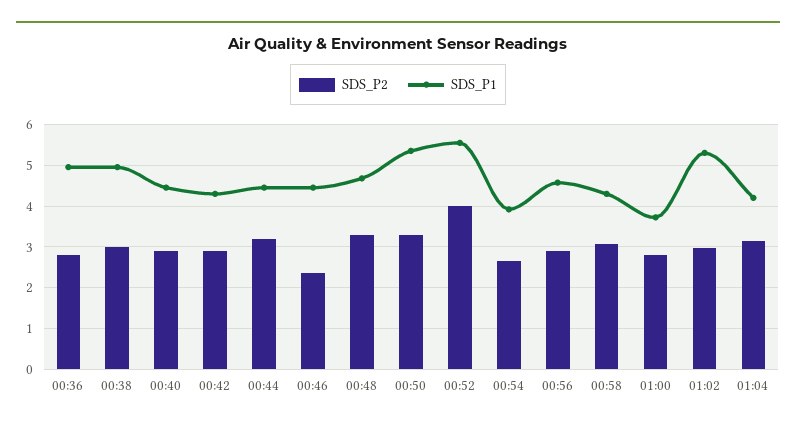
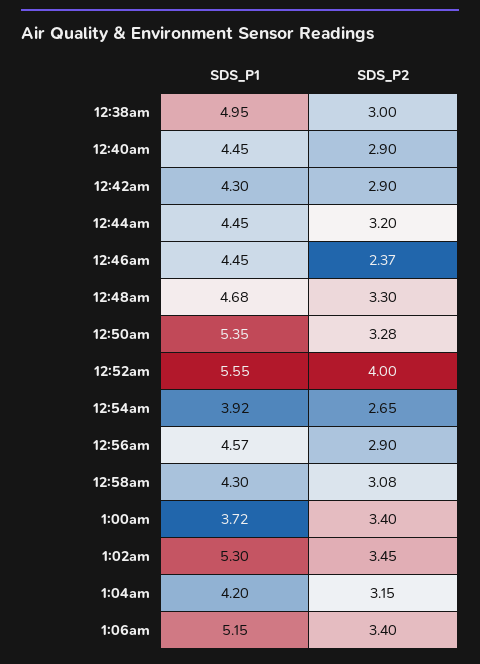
SDS_P2, 00:36: 2.8 -> none
SDS_P1, 00:36: 5 -> none
SDS_P2, 01:00: 2.8 -> 3.4
SDS_P2, 01:02: 3 -> 3.45
SDS_P1, 1:06am: none -> 5.15
SDS_P2, 1:06am: none -> 3.4

